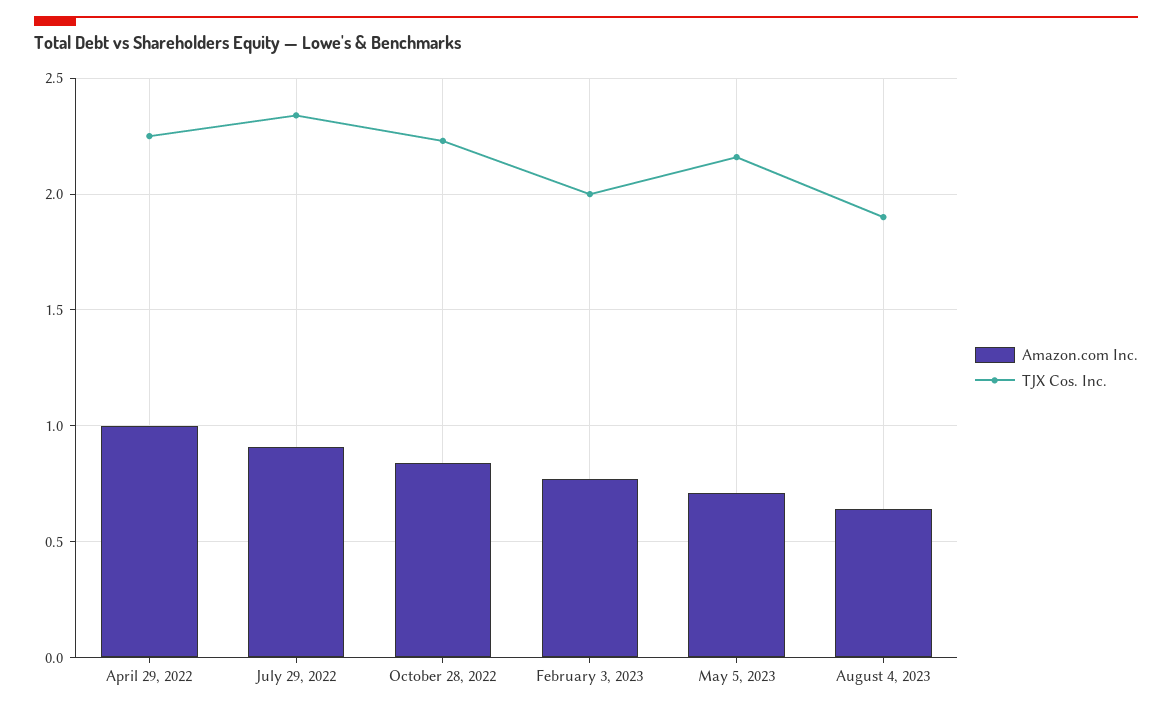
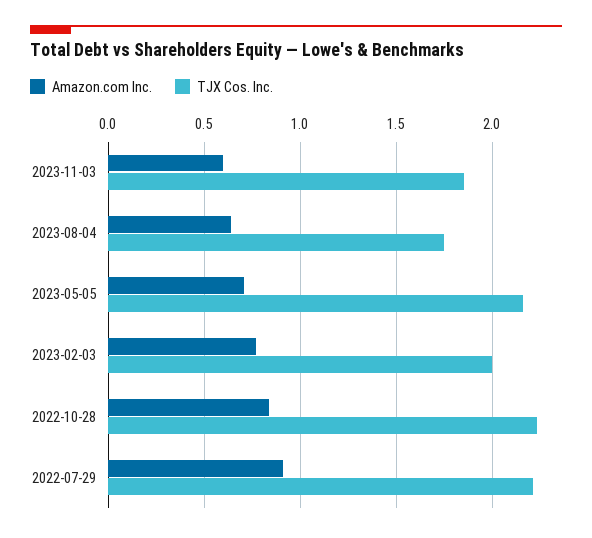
Amazon.com Inc., April 29, 2022: 1 -> none
TJX Cos. Inc., April 29, 2022: 2.25 -> none
TJX Cos. Inc., July 29, 2022: 2.35 -> 2.2
TJX Cos. Inc., August 4, 2023: 1.9 -> 1.75
Amazon.com Inc., 2023-11-03: none -> 0.6
TJX Cos. Inc., 2023-11-03: none -> 1.85

